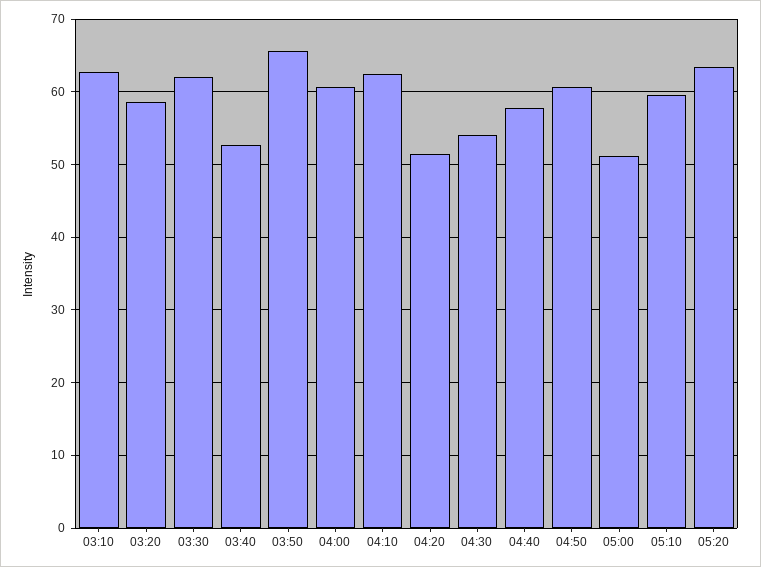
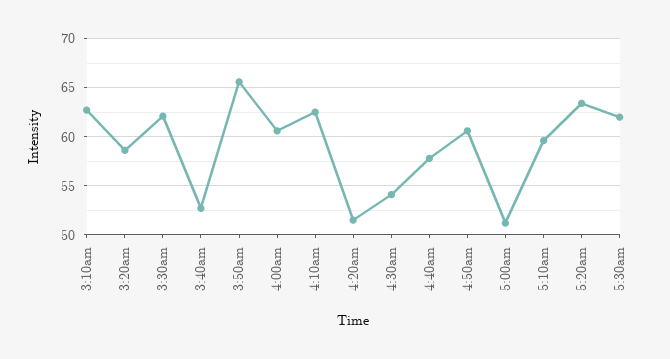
5:30am: none -> 62

